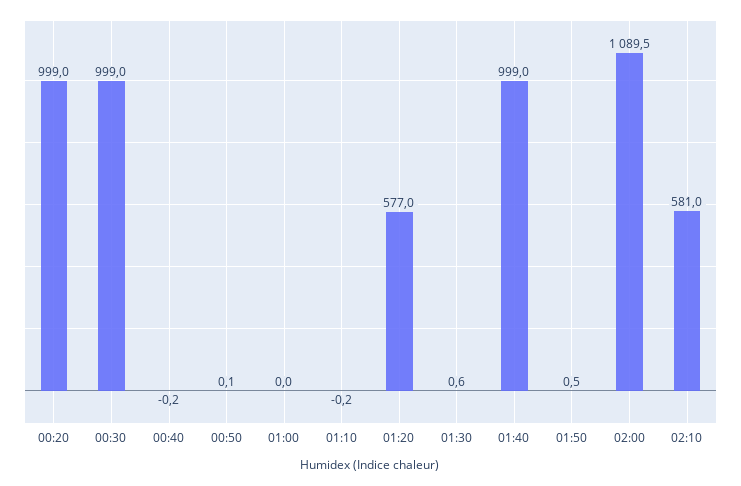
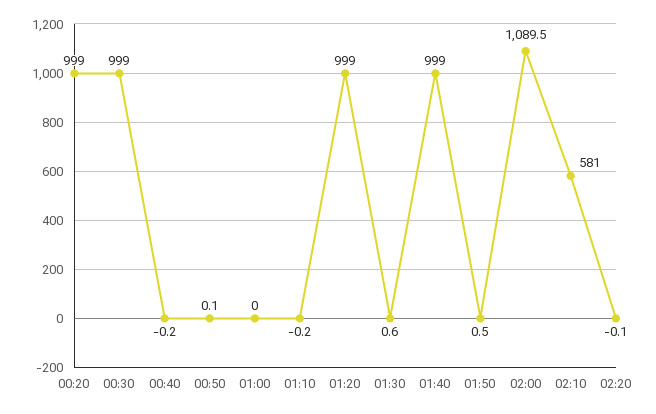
01:20: 577 -> 999
02:20: none -> -0.1

